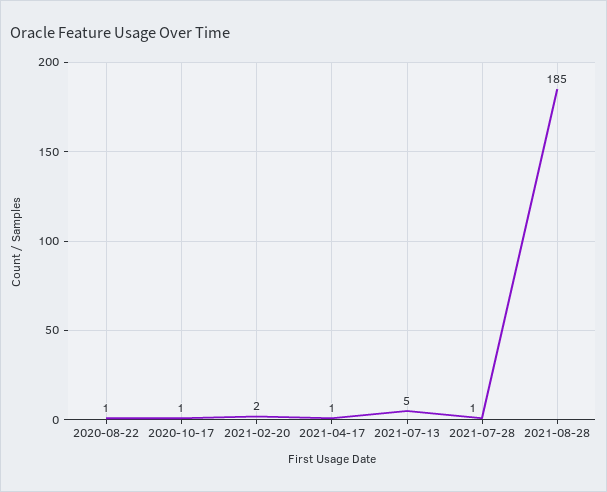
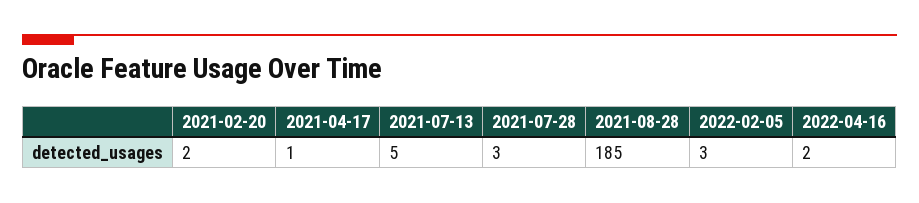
2020-08-22: 1 -> none
2020-10-17: 1 -> none
2021-07-28: 1 -> 3
2022-02-05: none -> 3
2022-04-16: none -> 2

